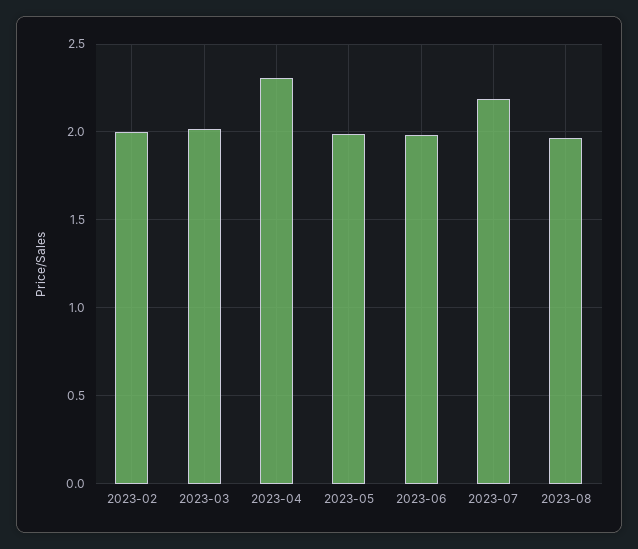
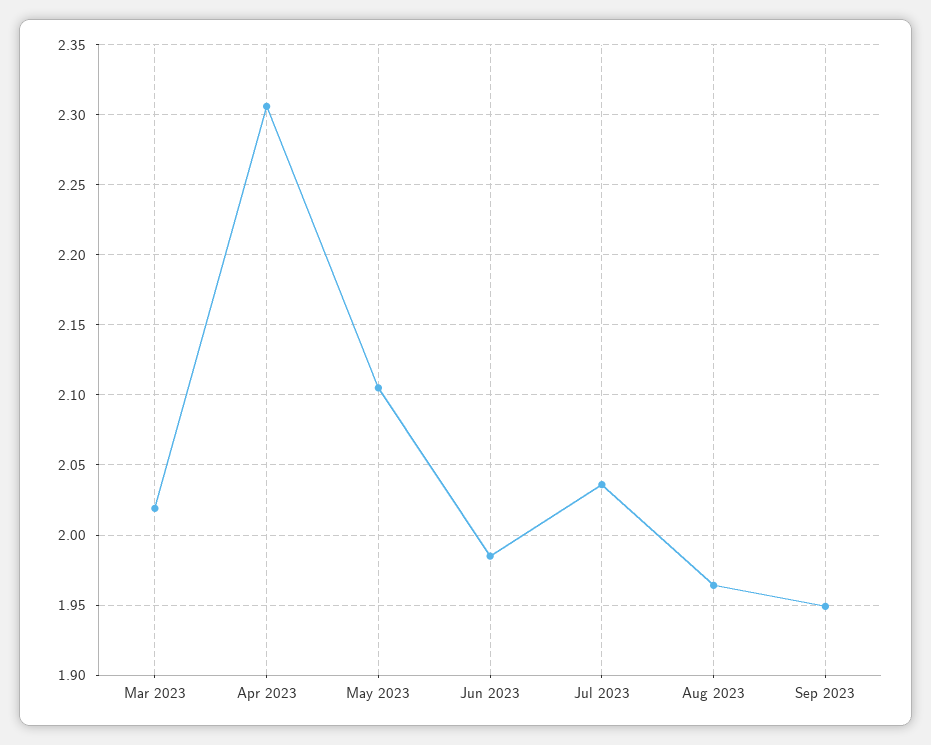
2023-02: 2 -> none
2023-05: 2 -> 2.105
2023-07: 2.2 -> 2.035
Sep 2023: none -> 1.95

